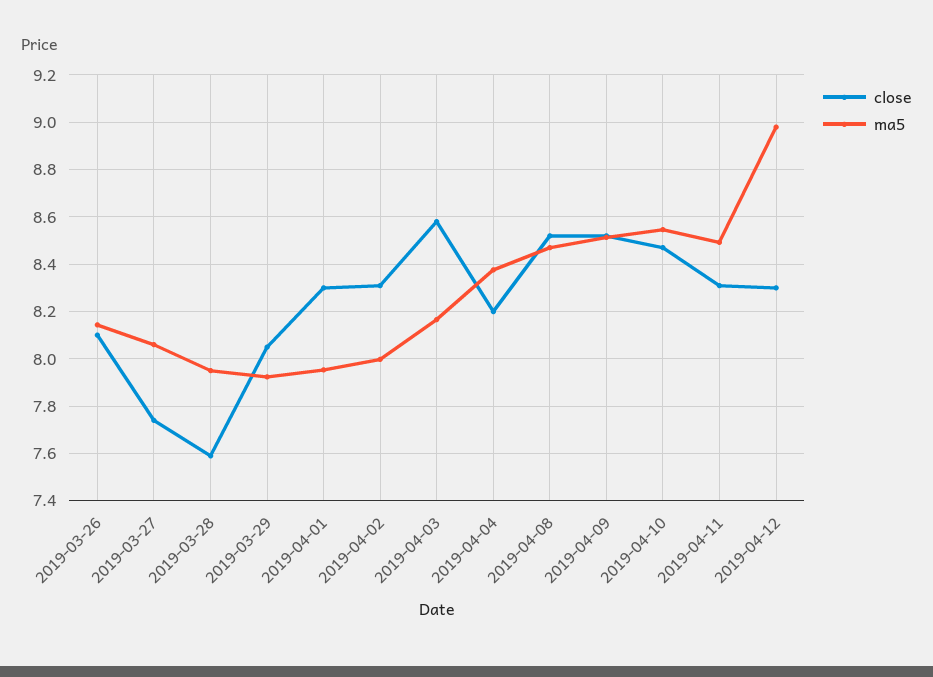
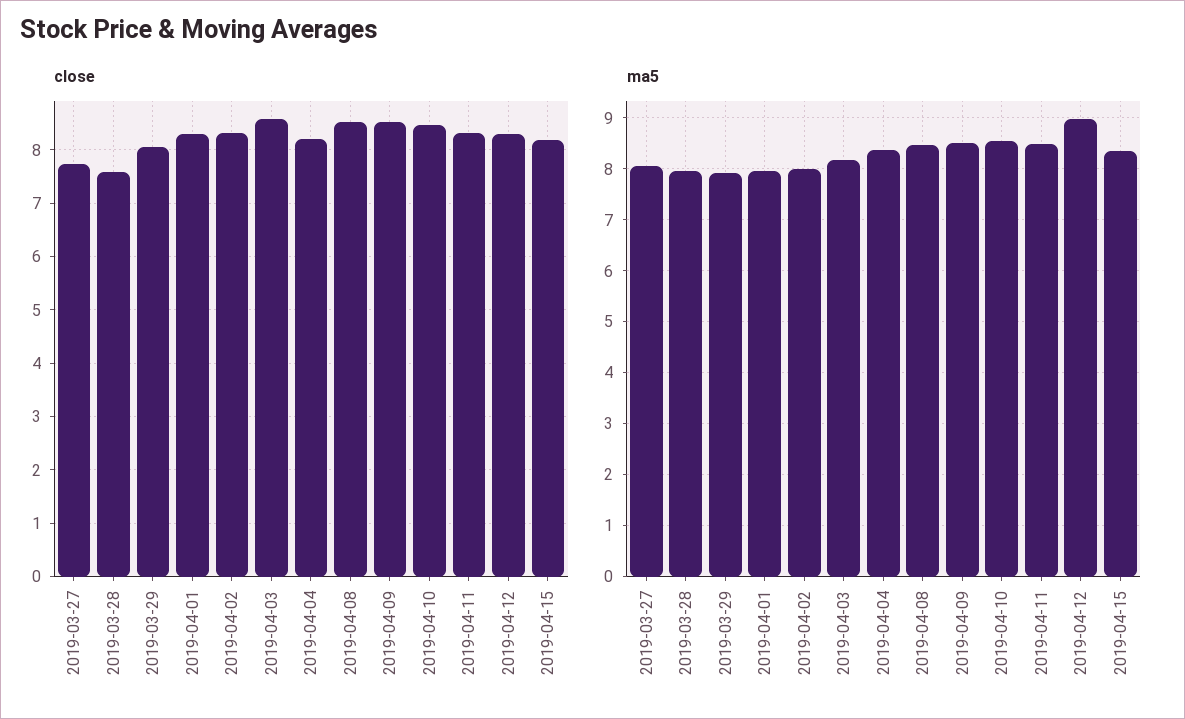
close, 2019-03-26: 8.1 -> none
ma5, 2019-03-26: 8.15 -> none
close, 2019-04-15: none -> 8.2
ma5, 2019-04-15: none -> 8.4

